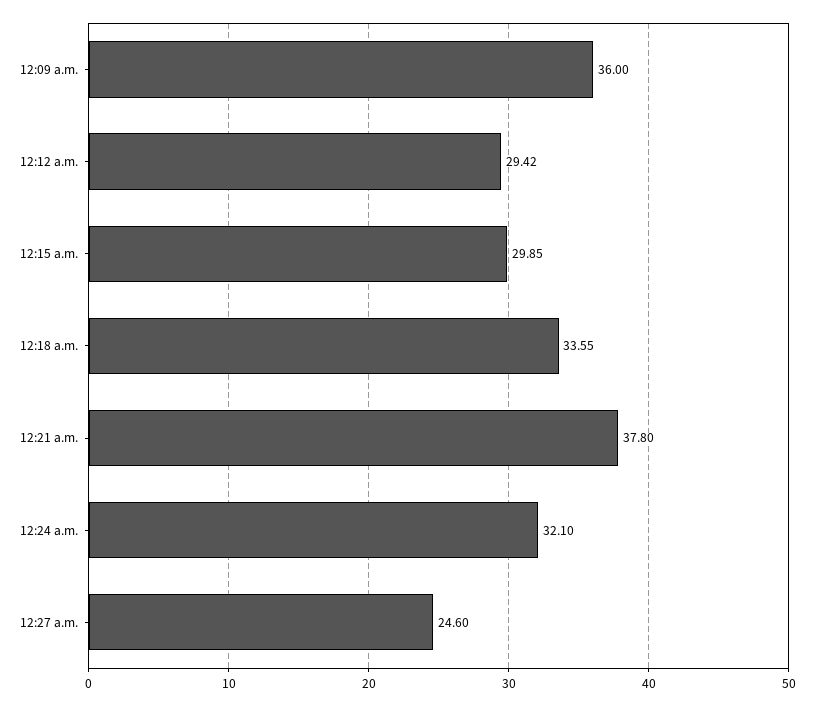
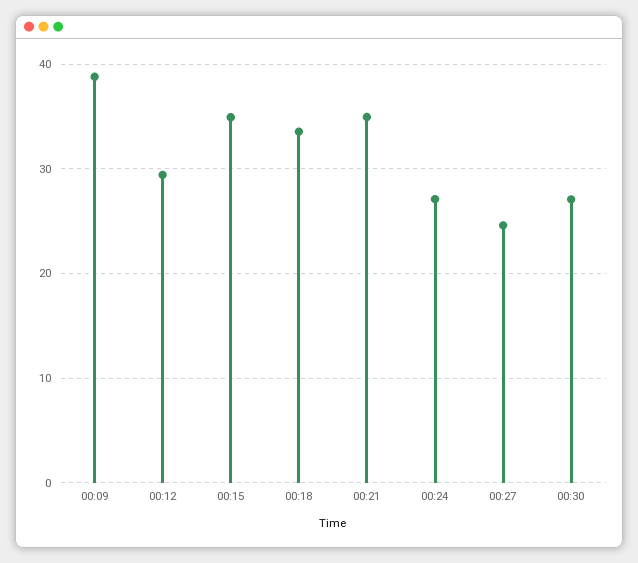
12:09 a.m.: 36 -> 39
12:15 a.m.: 29.85 -> 35
12:21 a.m.: 37.8 -> 35
12:24 a.m.: 32.1 -> 27
00:30: none -> 27

